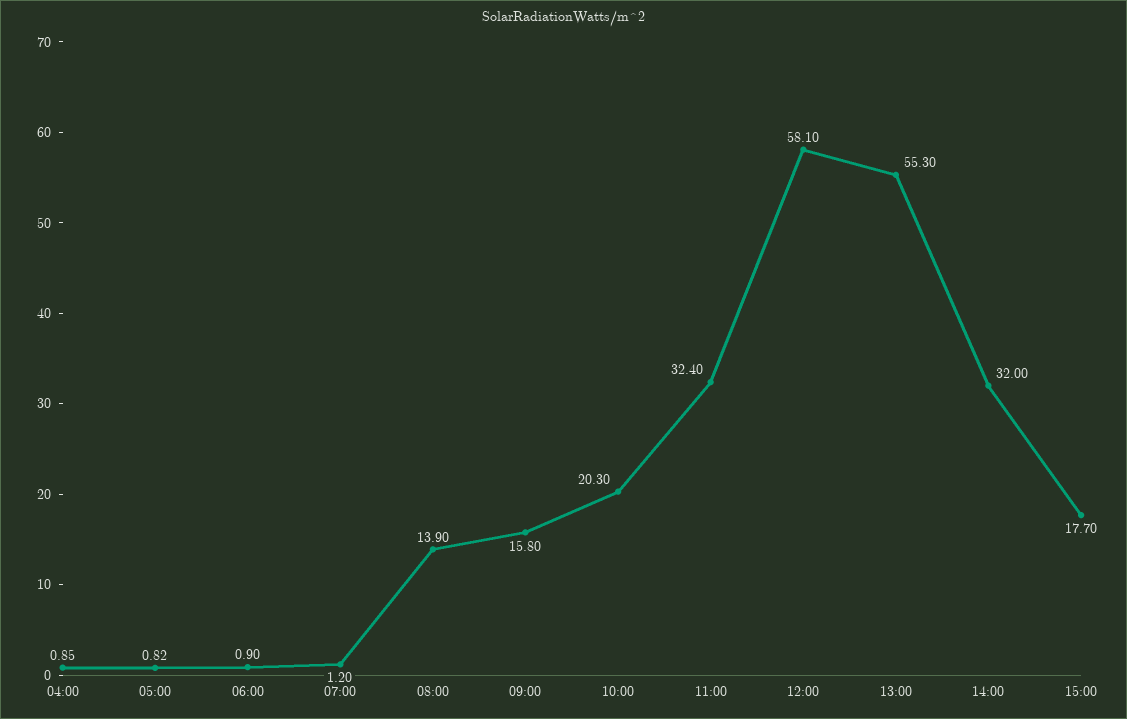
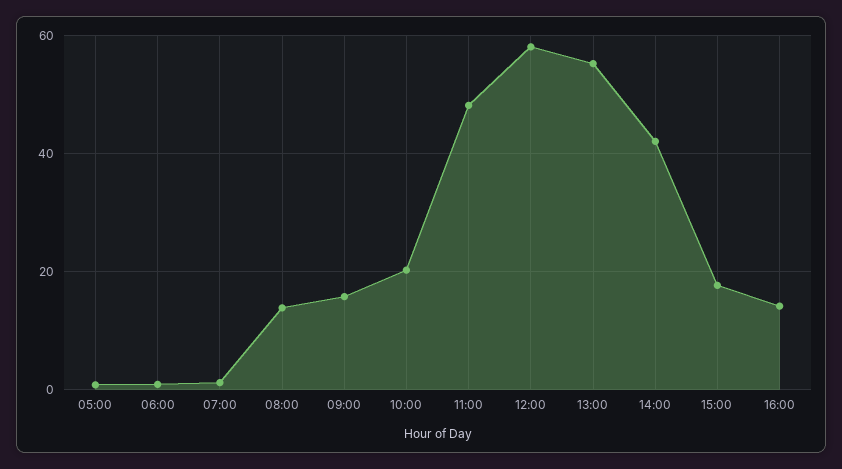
04:00: 0.85 -> none
11:00: 32.4 -> 48
14:00: 32 -> 42
16:00: none -> 14

